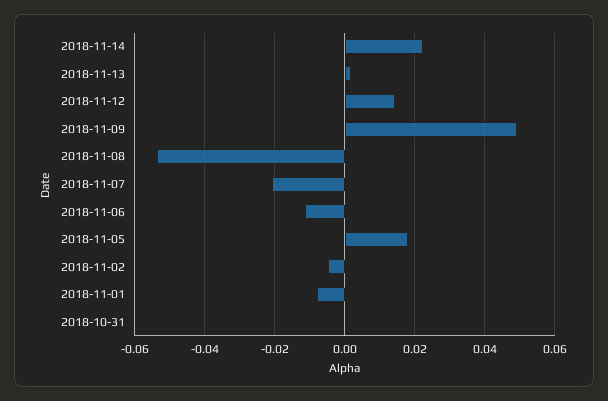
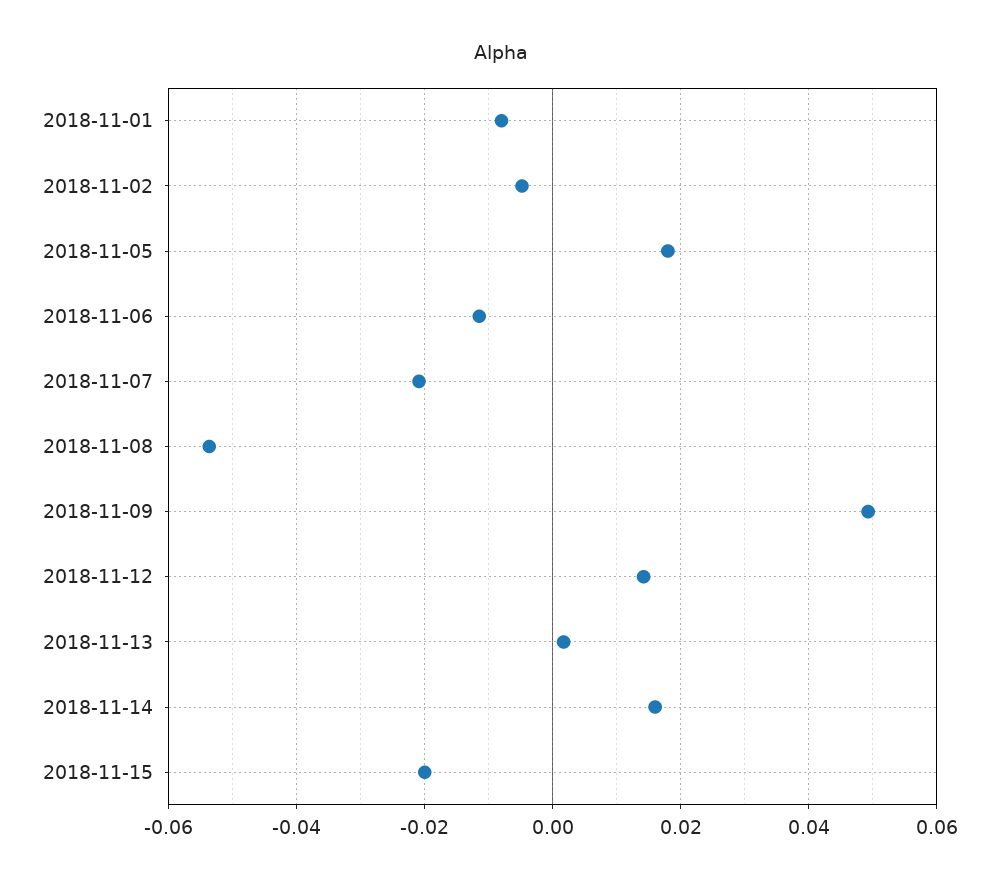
2018-11-14: 0.022 -> 0.016
2018-10-31: 0 -> none
2018-11-15: none -> -0.02

